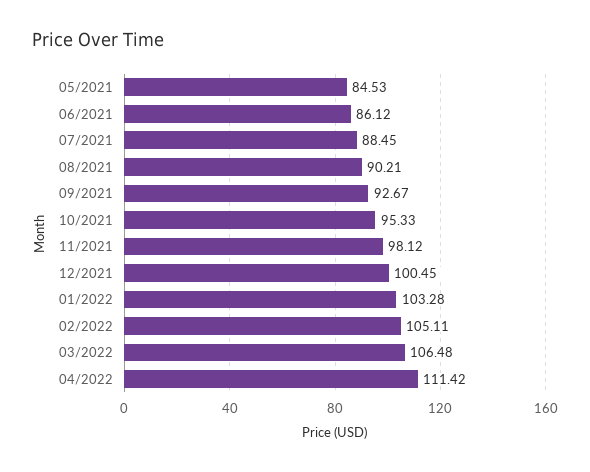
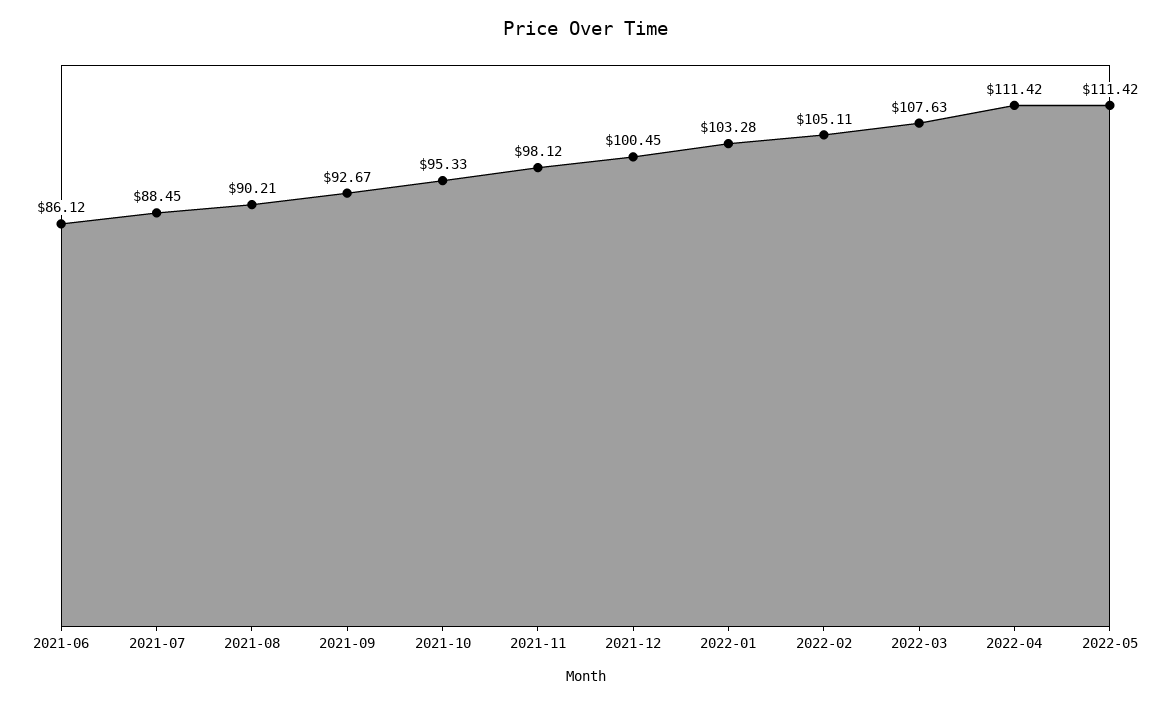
05/2021: 84.53 -> none
03/2022: 106.48 -> 107.63
2022-05: none -> 111.42

